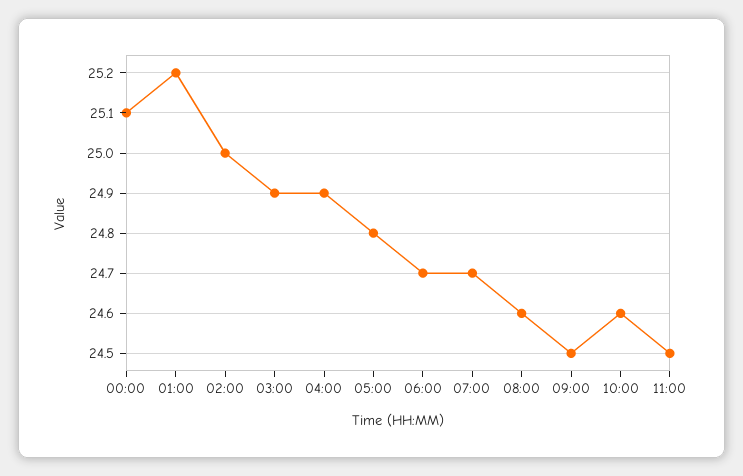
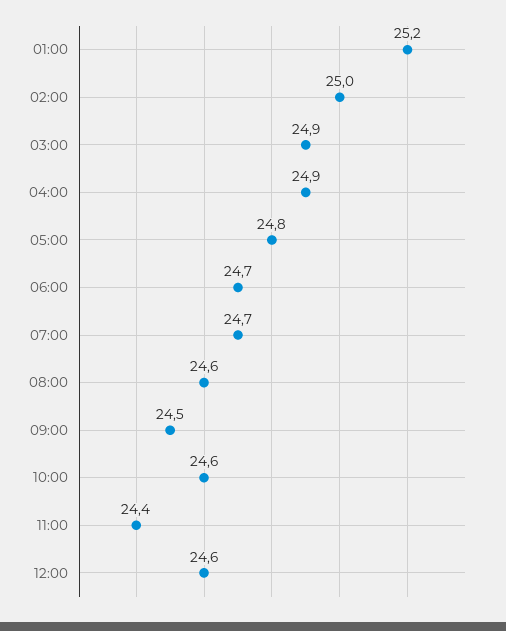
00:00: 25.1 -> none
11:00: 24.5 -> 24.4
12:00: none -> 24.6

